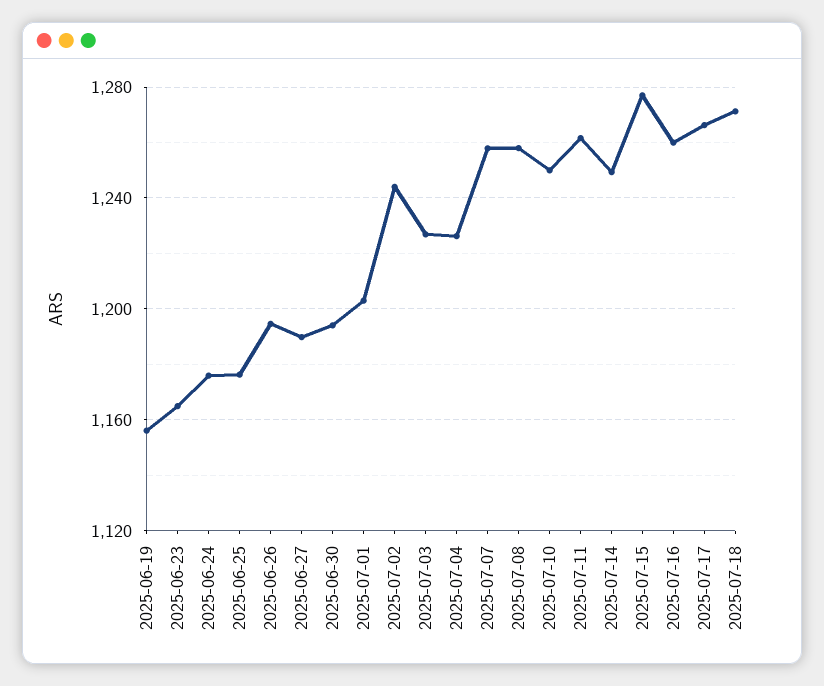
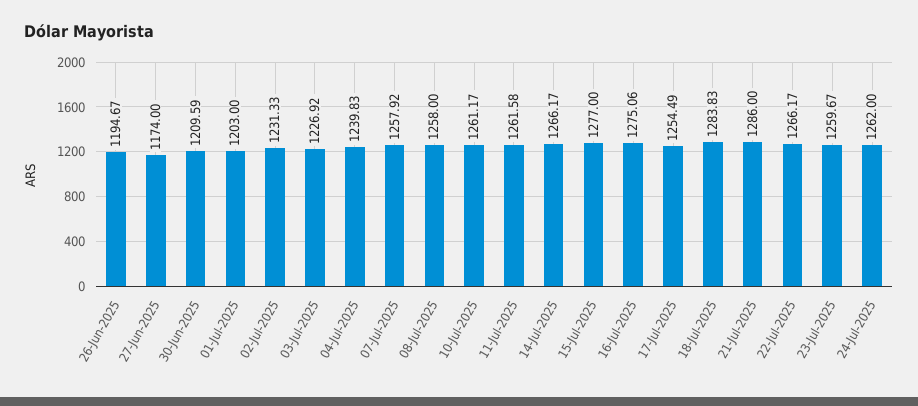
2025-06-19: 1155 -> none
2025-06-23: 1165 -> none
2025-06-24: 1175 -> none
2025-06-25: 1175 -> none
2025-06-27: 1190 -> 1174
2025-06-30: 1195 -> 1209.59
2025-07-02: 1245 -> 1231.33
2025-07-04: 1225 -> 1239.83
2025-07-10: 1250 -> 1261.17
2025-07-14: 1250 -> 1266.17
2025-07-16: 1260 -> 1275.06
2025-07-17: 1265 -> 1254.49
2025-07-18: 1270 -> 1283.83
21-Jul-2025: none -> 1286
22-Jul-2025: none -> 1266.17
23-Jul-2025: none -> 1259.67
24-Jul-2025: none -> 1262

